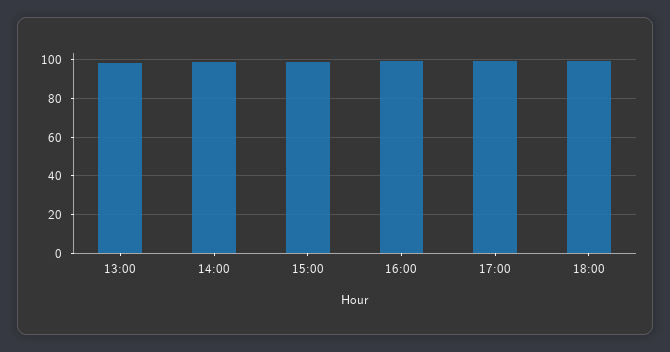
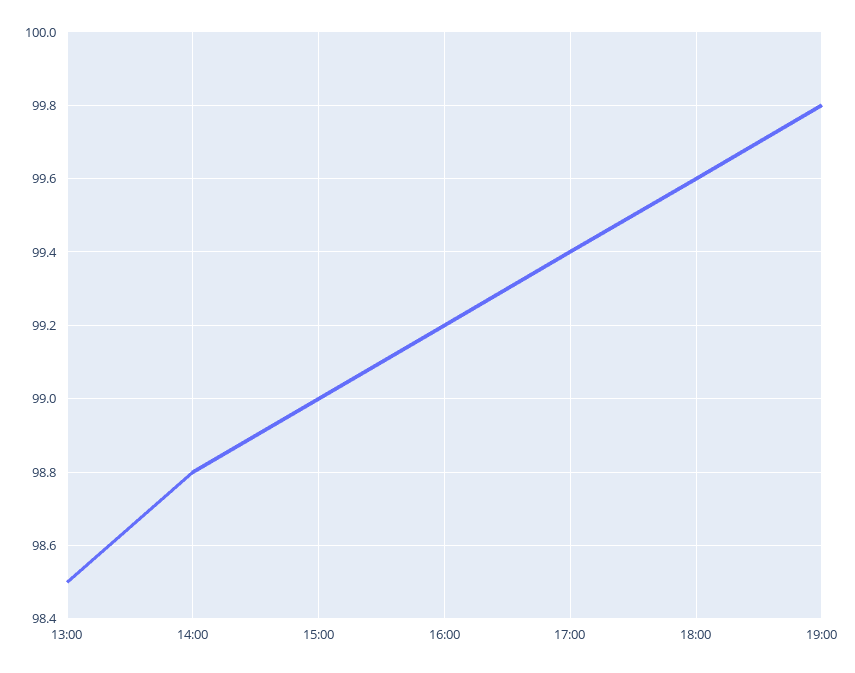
19:00: none -> 99.8

